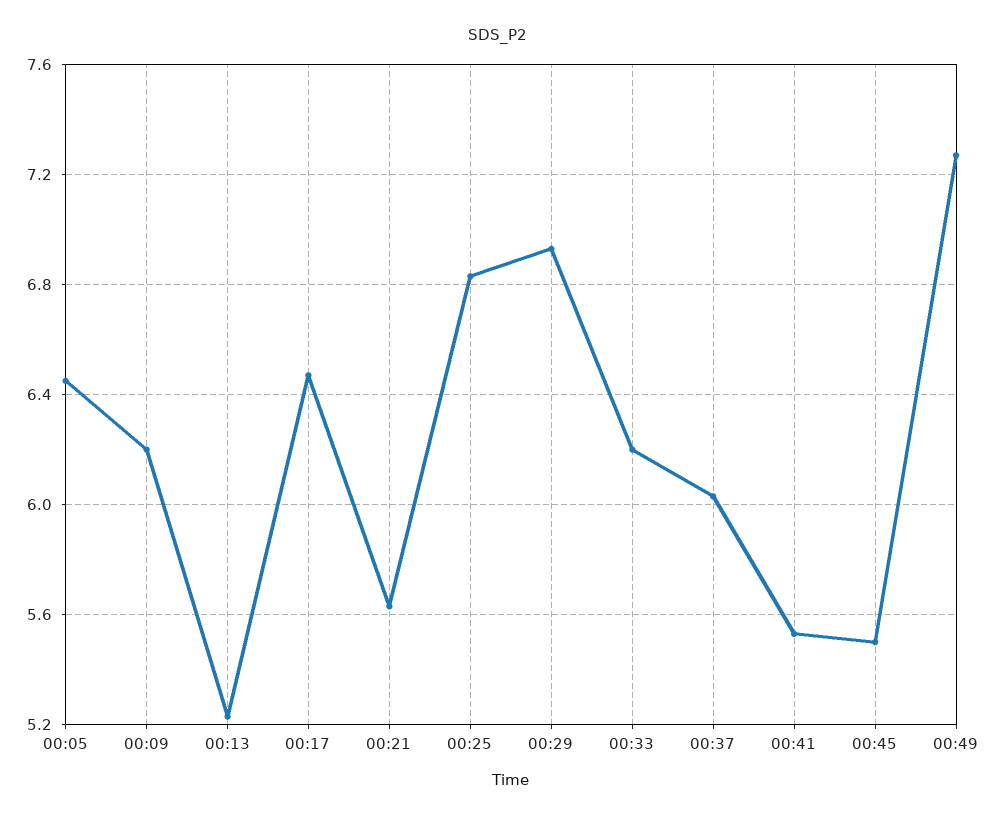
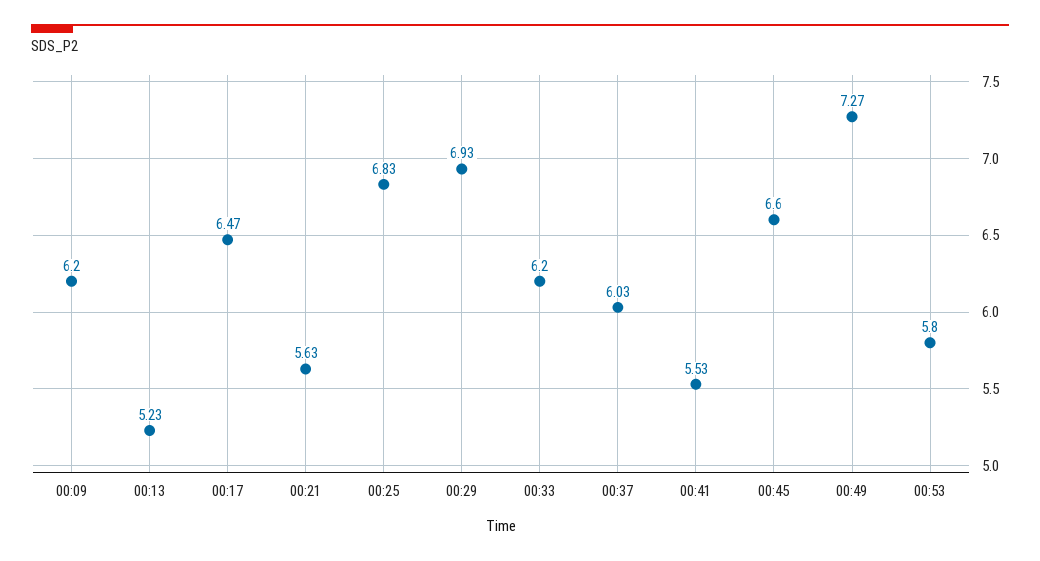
00:05: 6.45 -> none
00:45: 5.5 -> 6.6
00:53: none -> 5.8

